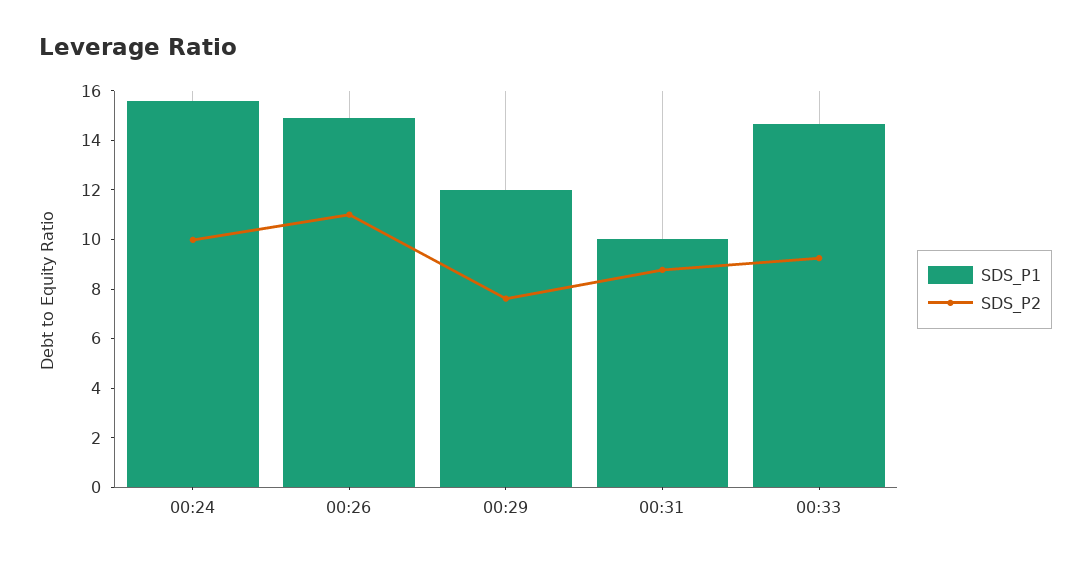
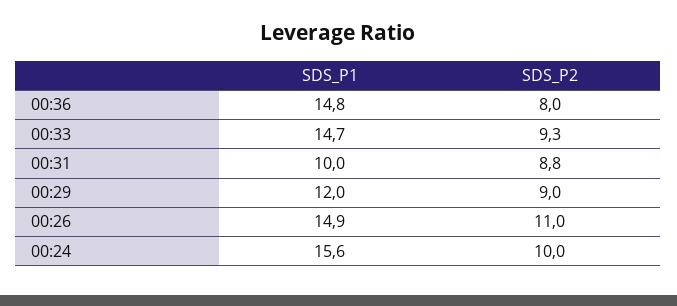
SDS_P2, 00:29: 7.5 -> 9
SDS_P1, 00:36: none -> 14.8
SDS_P2, 00:36: none -> 8

